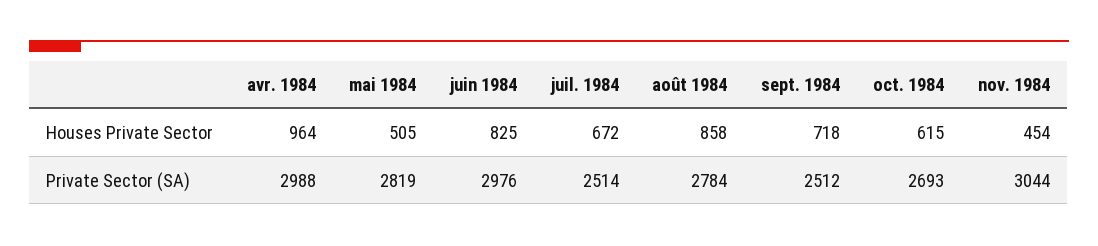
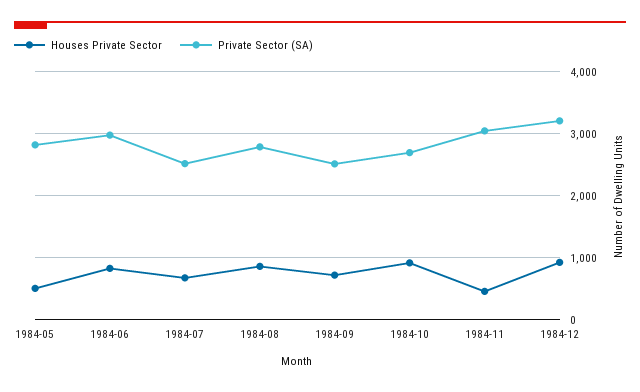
Houses Private Sector, avr. 1984: 964 -> none
Houses Private Sector, oct. 1984: 615 -> 900
Private Sector (SA), avr. 1984: 2988 -> none
Houses Private Sector, 1984-12: none -> 900
Private Sector (SA), 1984-12: none -> 3200

